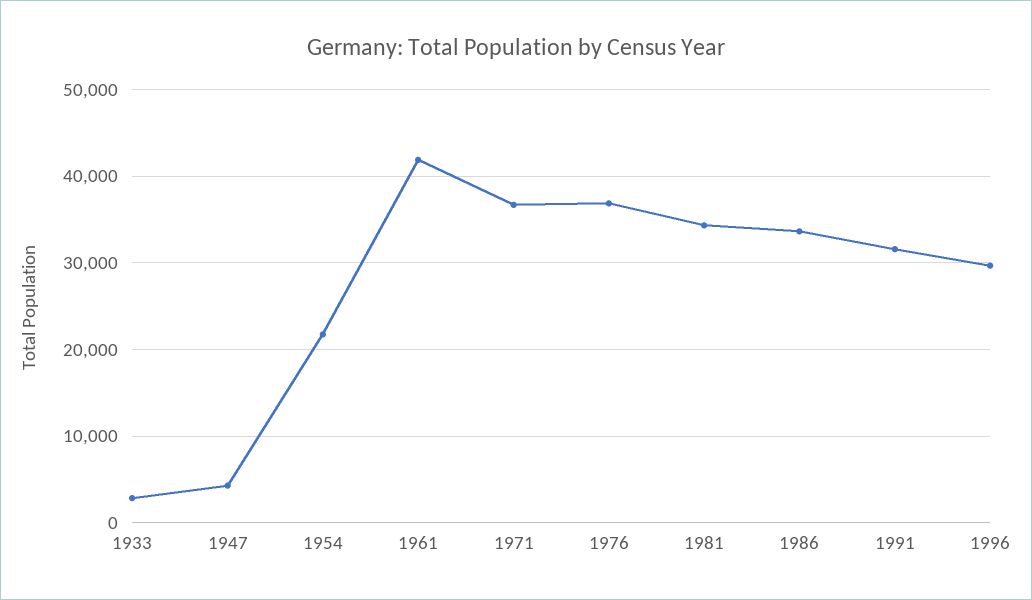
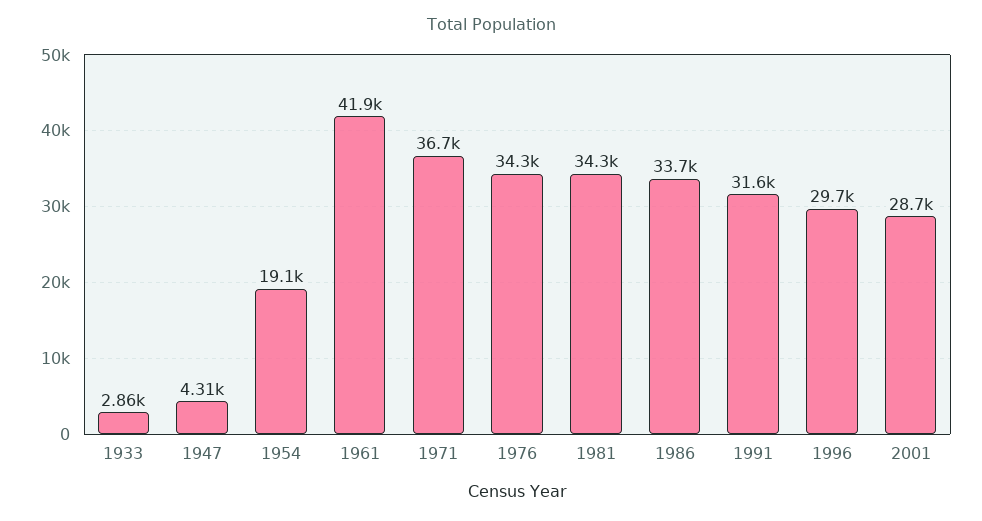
1954: 22000 -> 19100
1976: 37000 -> 34300
2001: none -> 28700

